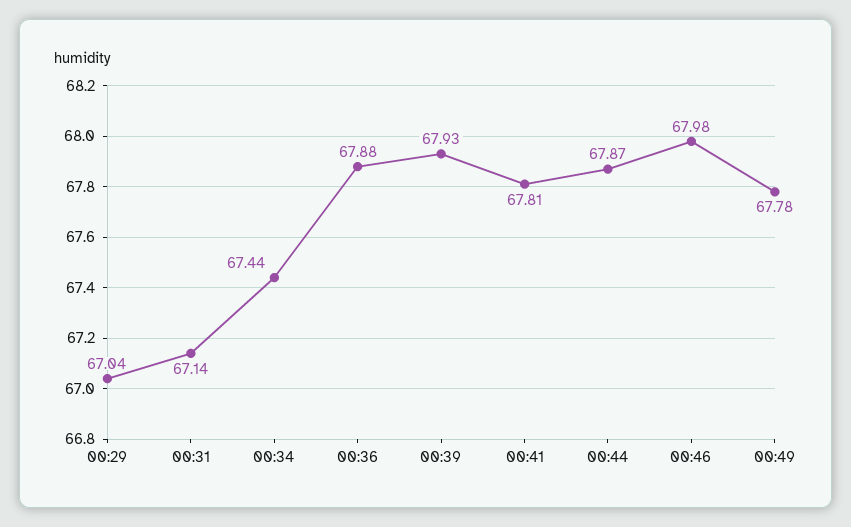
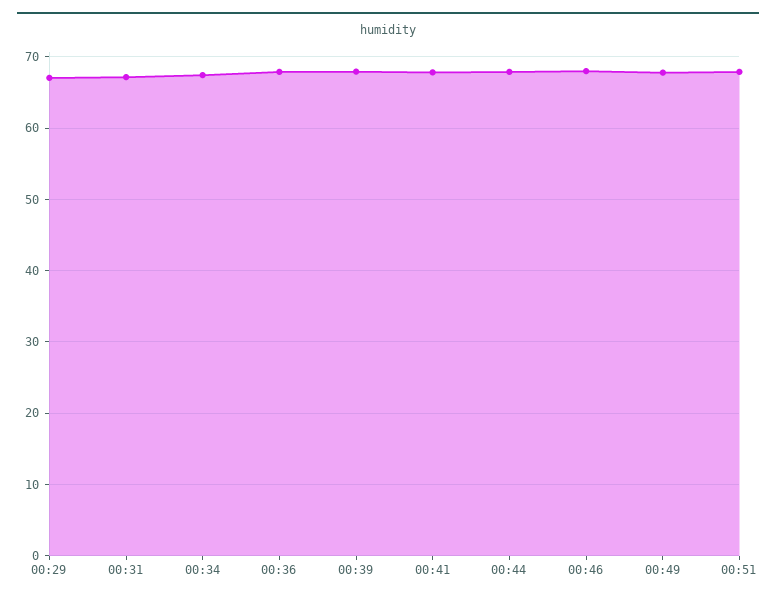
00:51: none -> 68

